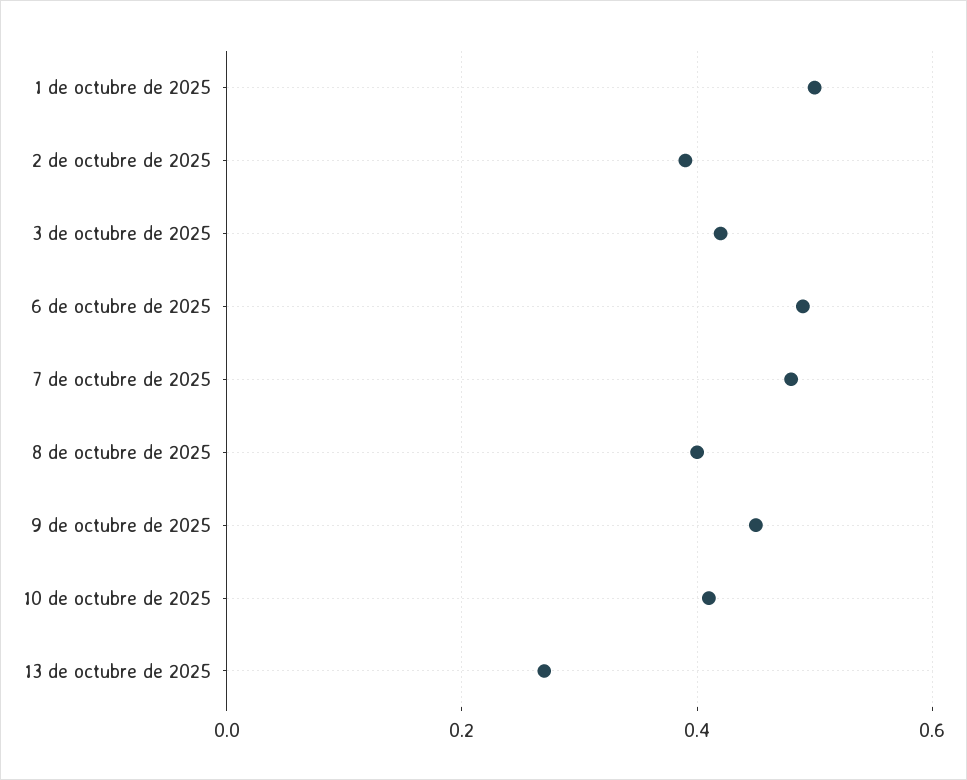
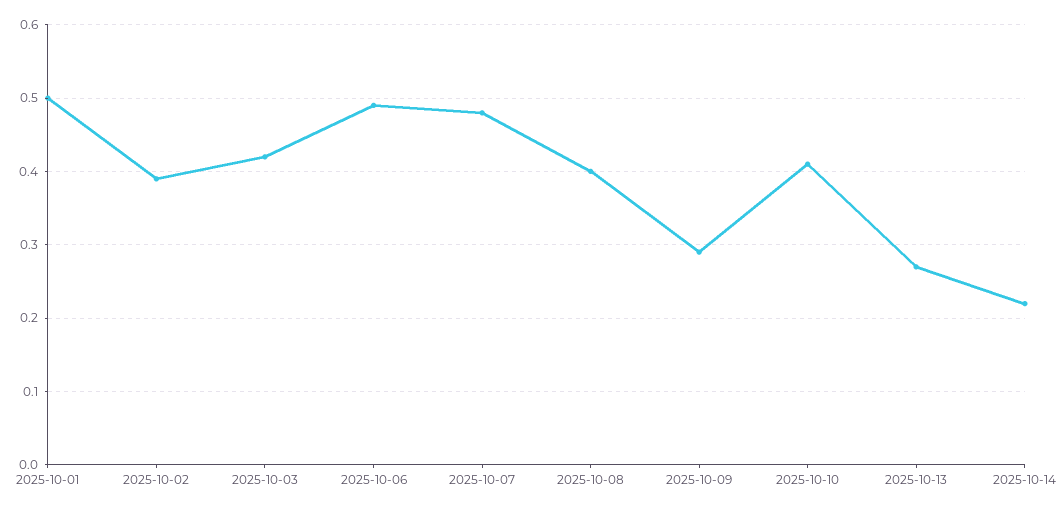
9 de octubre de 2025: 0.45 -> 0.29
2025-10-14: none -> 0.22

